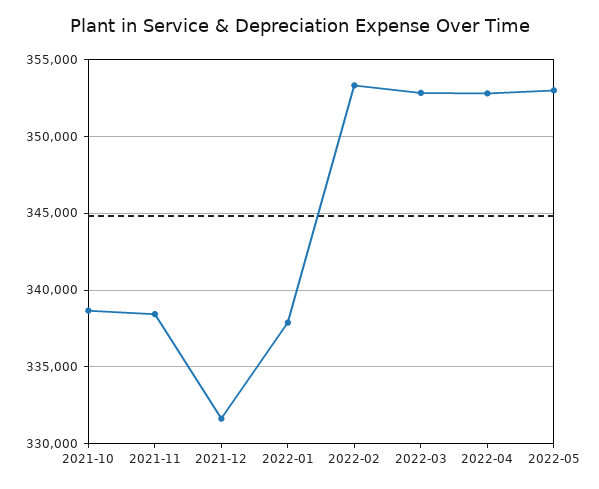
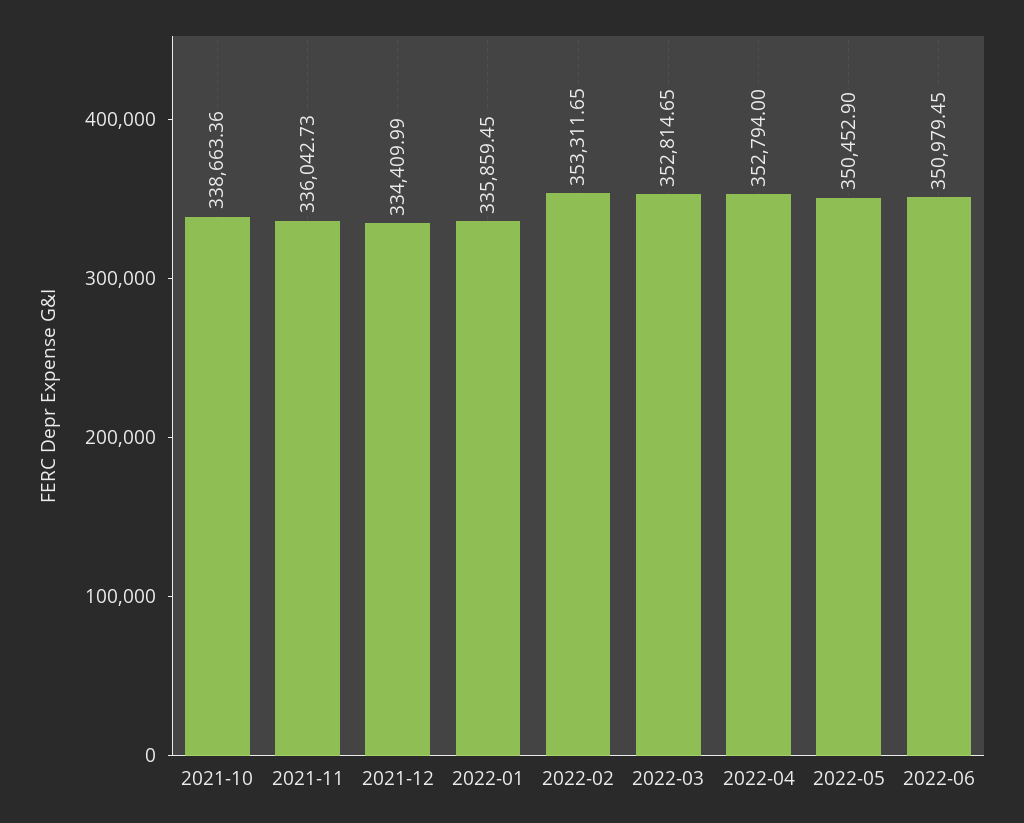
2021-11: 338500 -> 336042.73
2021-12: 331500 -> 334409.99
2022-01: 338000 -> 335859.45
2022-05: 353000 -> 350452.9
2022-06: none -> 350979.45

